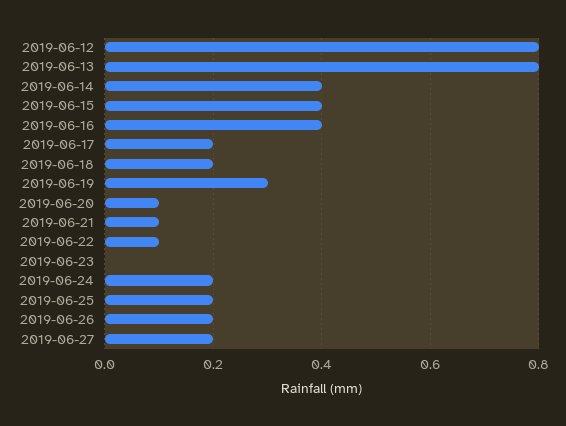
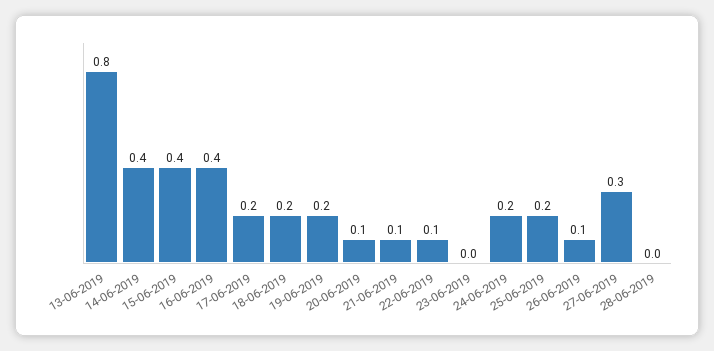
2019-06-12: 0.8 -> none
2019-06-19: 0.3 -> 0.2
2019-06-26: 0.2 -> 0.1
2019-06-27: 0.2 -> 0.3
28-06-2019: none -> 0

